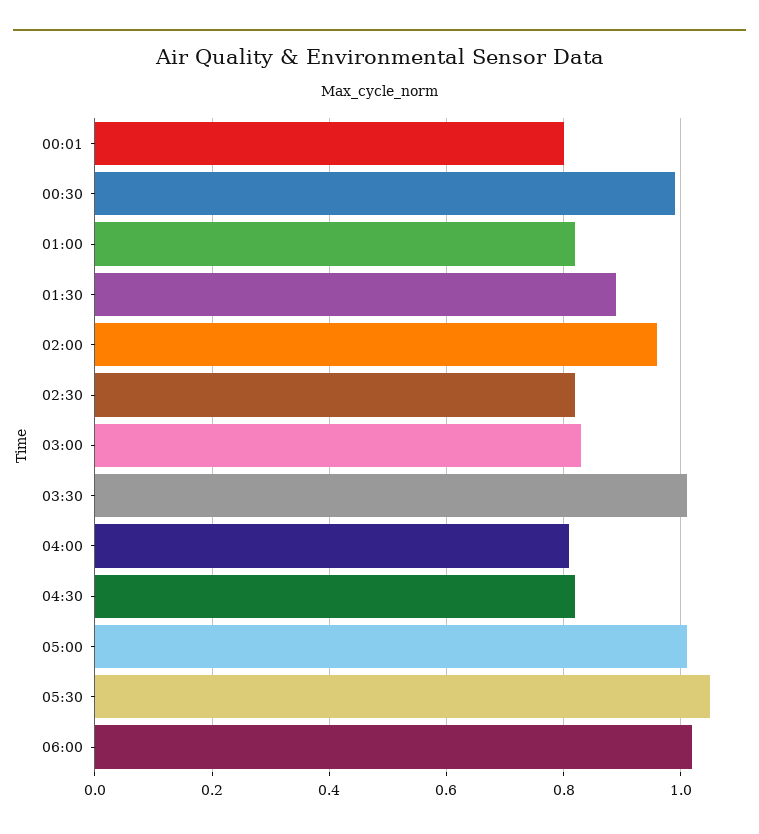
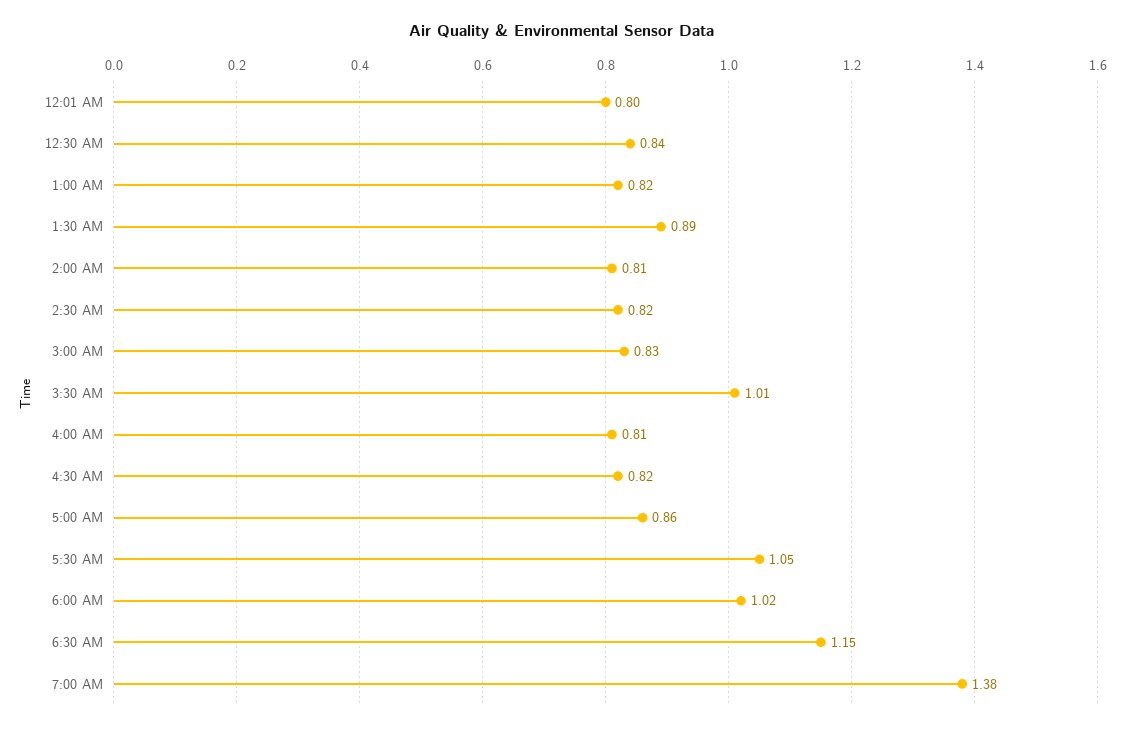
00:30: 1 -> 0.84
02:00: 0.95 -> 0.81
05:00: 1 -> 0.86
6:30 AM: none -> 1.15
7:00 AM: none -> 1.38

